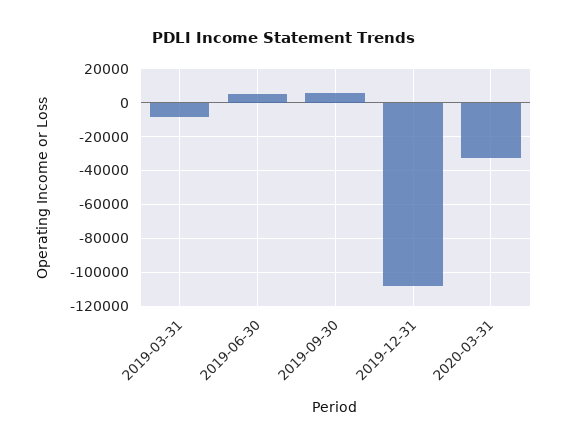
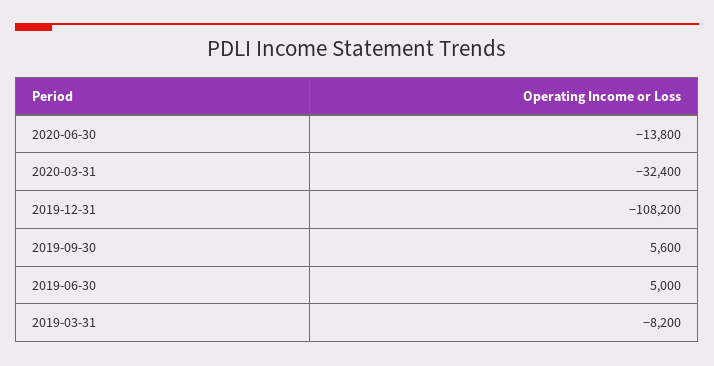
2020-06-30: none -> -13800

